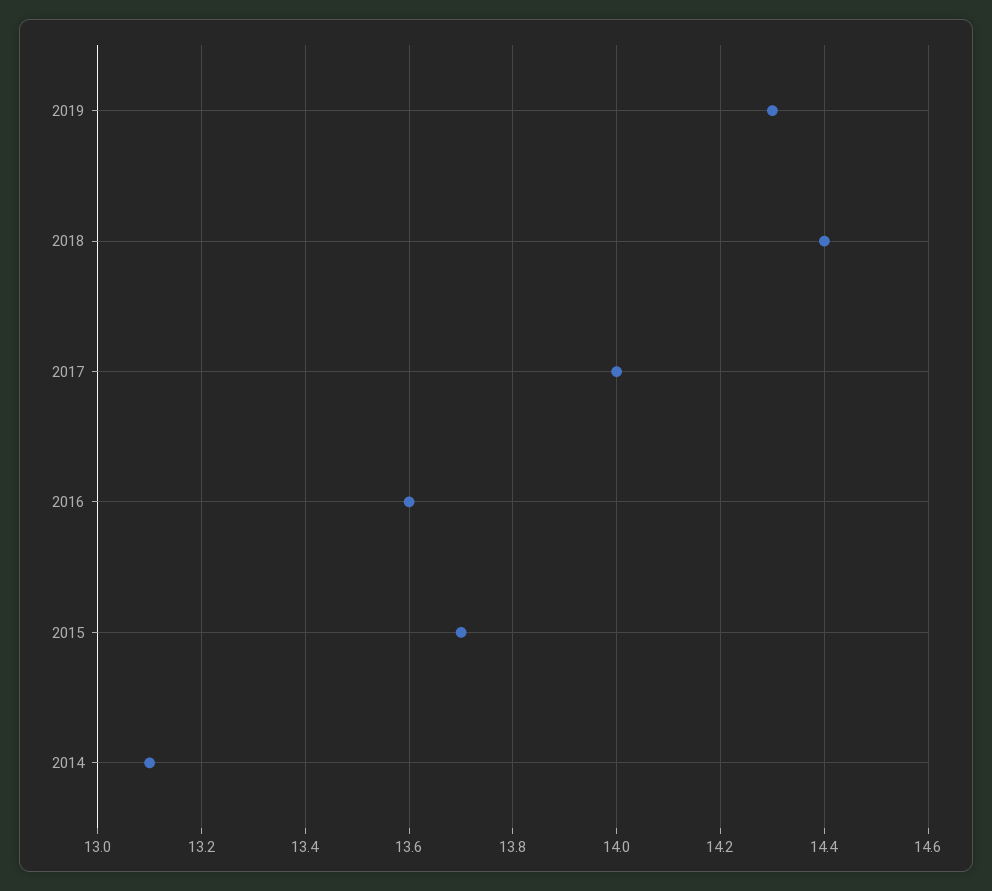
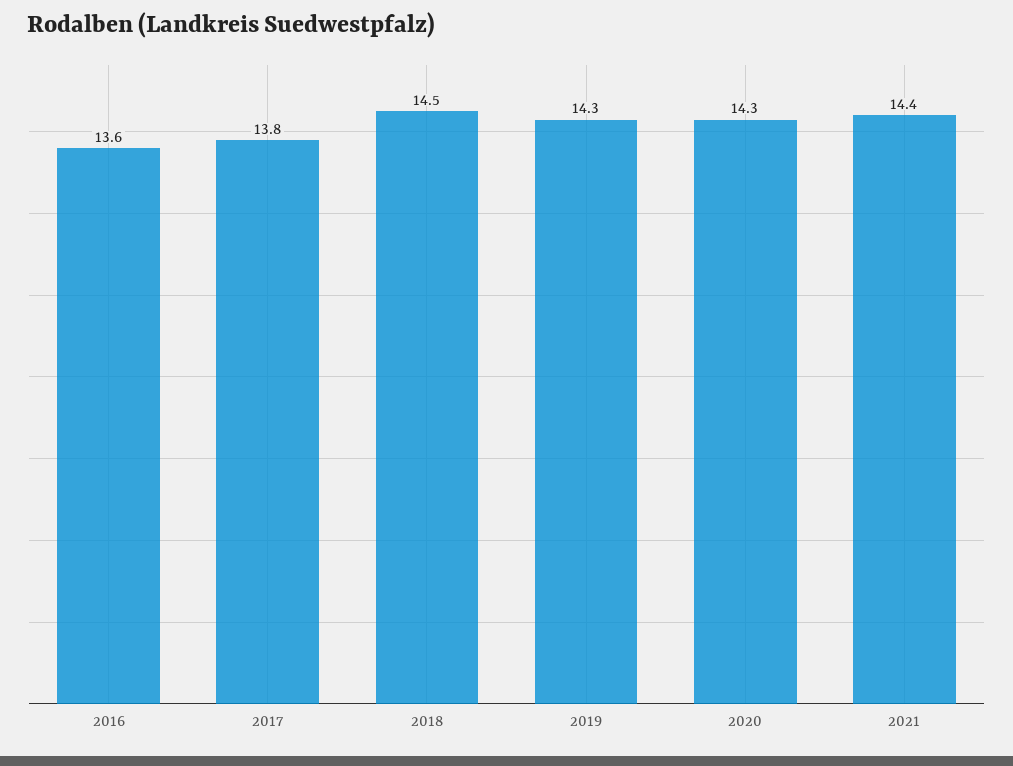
2018: 14.4 -> 14.5
2017: 14 -> 13.8
2015: 13.7 -> none
2014: 13.1 -> none
2020: none -> 14.3
2021: none -> 14.4

